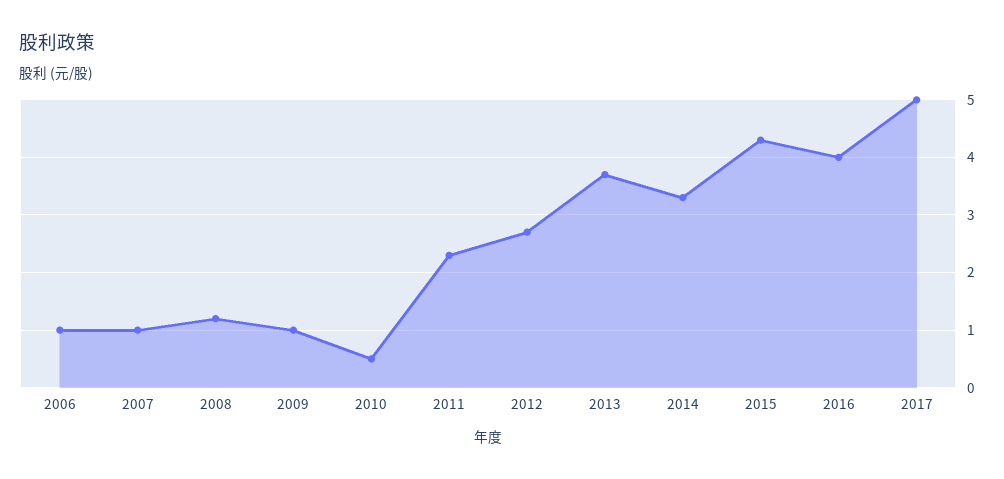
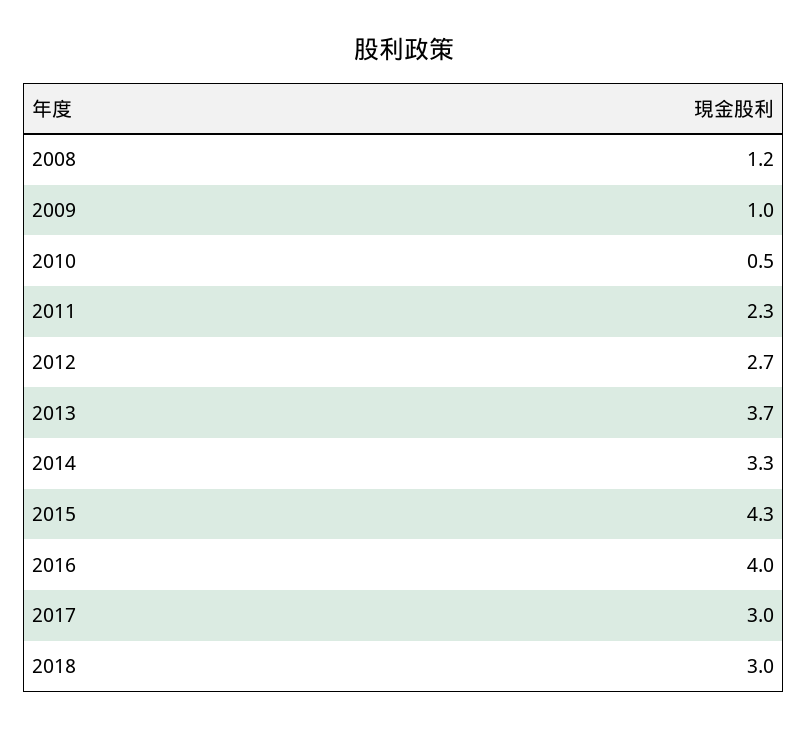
2006: 1 -> none
2007: 1 -> none
2017: 5 -> 3
2018: none -> 3

